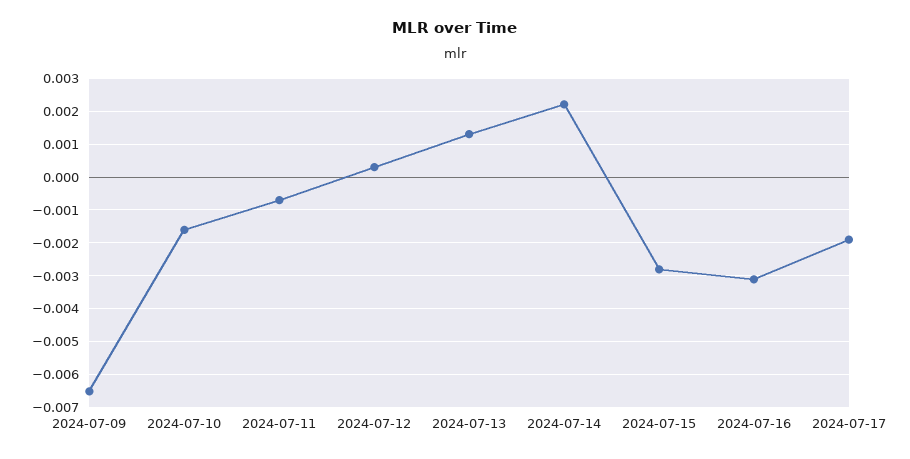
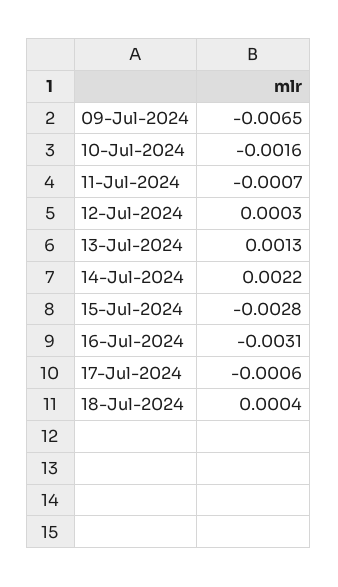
2024-07-17: -0.002 -> -0.0006
18-Jul-2024: none -> 0.0004

